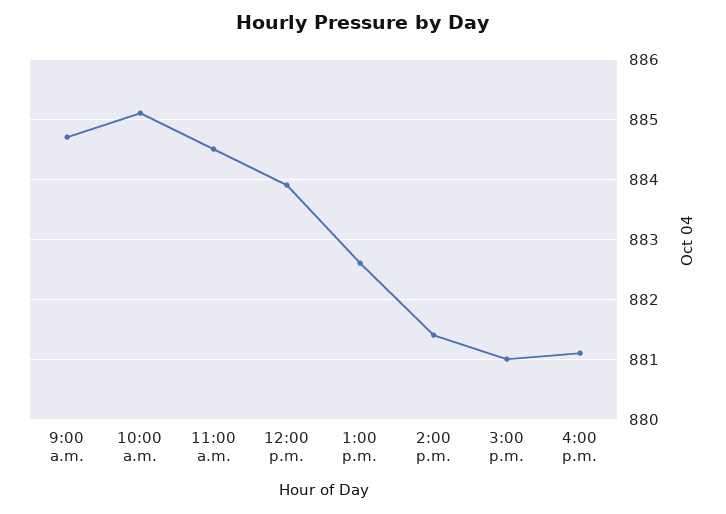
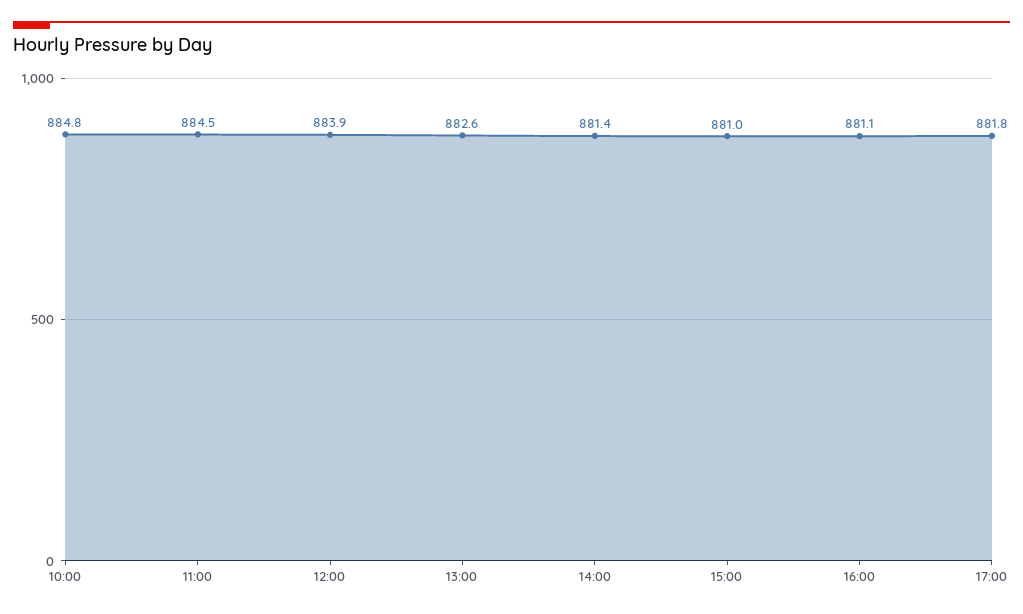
9:00 a.m.: 884.7 -> none
10:00 a.m.: 885.1 -> 884.8
17:00: none -> 881.8

